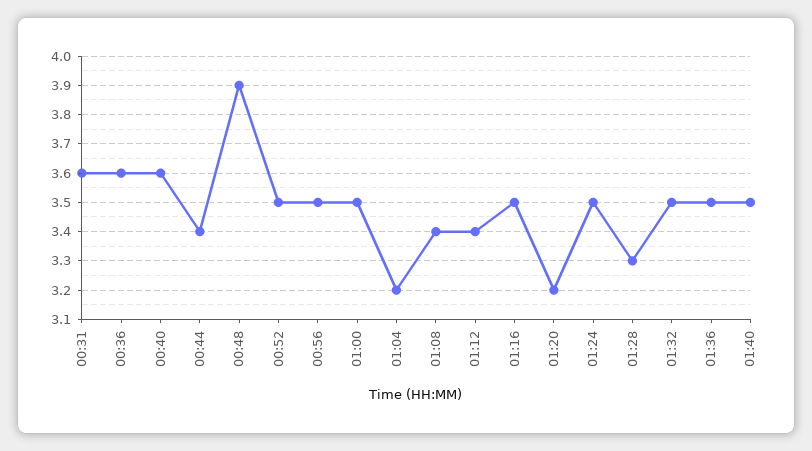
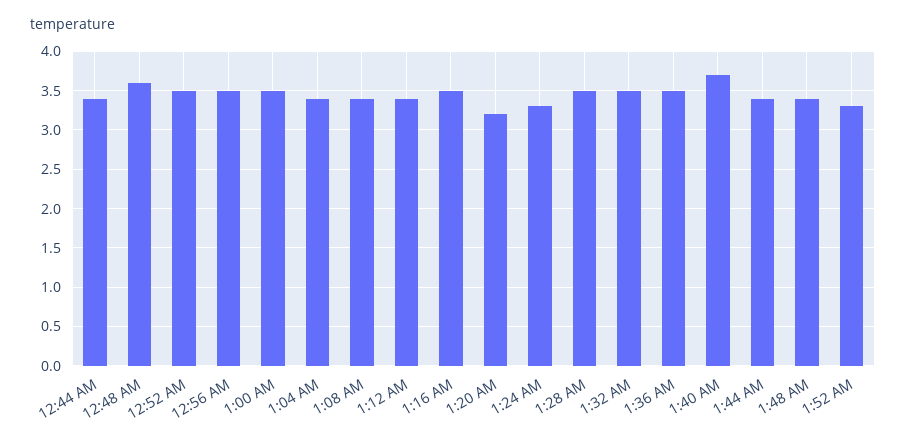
00:31: 3.6 -> none
00:36: 3.6 -> none
00:40: 3.6 -> none
00:48: 3.9 -> 3.6
01:04: 3.2 -> 3.4
01:24: 3.5 -> 3.3
01:28: 3.3 -> 3.5
01:40: 3.5 -> 3.7
1:44 AM: none -> 3.4
1:48 AM: none -> 3.4
1:52 AM: none -> 3.3

